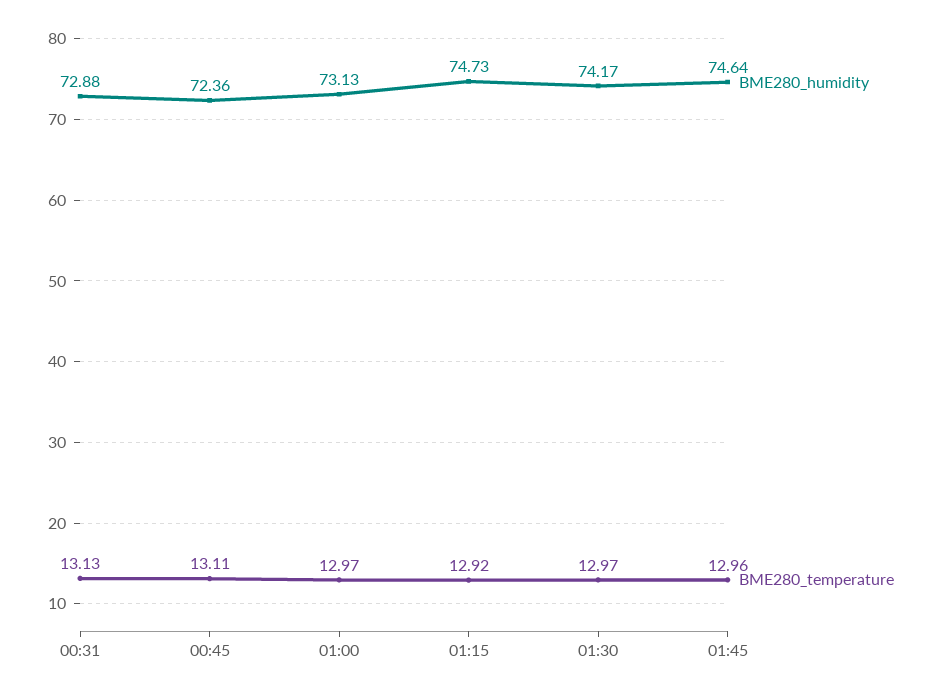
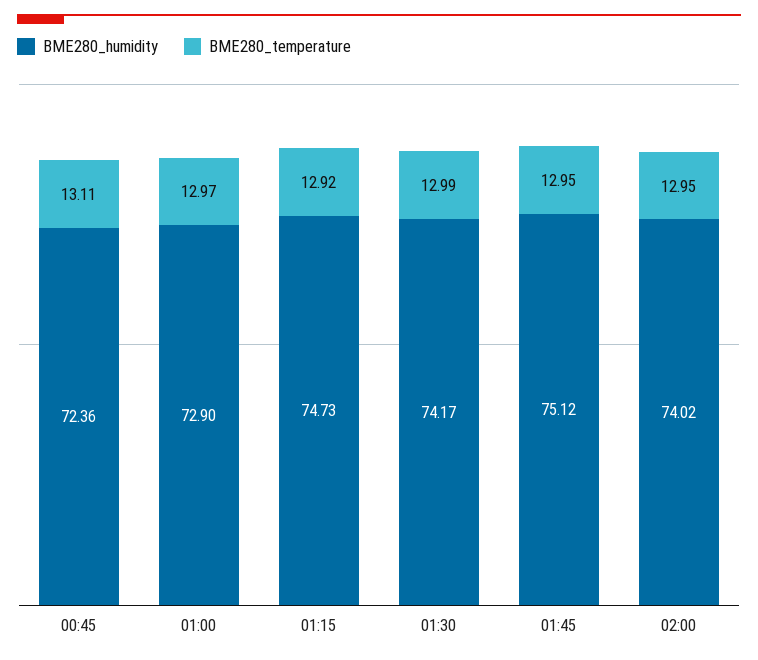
BME280_humidity, 00:31: 72.88 -> none
BME280_temperature, 00:31: 13.13 -> none
BME280_humidity, 01:00: 73.13 -> 72.9
BME280_temperature, 01:30: 12.97 -> 12.99
BME280_humidity, 01:45: 74.64 -> 75.12
BME280_temperature, 01:45: 12.96 -> 12.95
BME280_humidity, 02:00: none -> 74.02
BME280_temperature, 02:00: none -> 12.95

